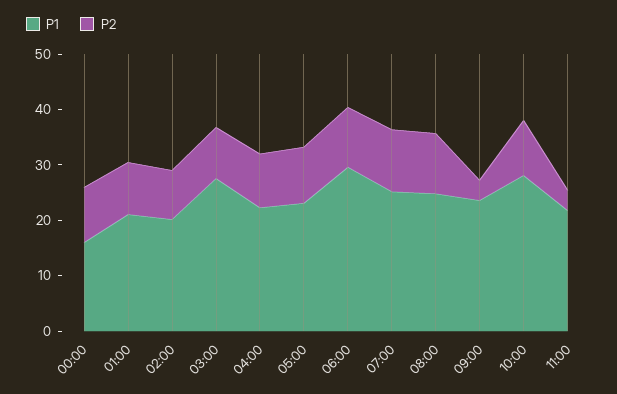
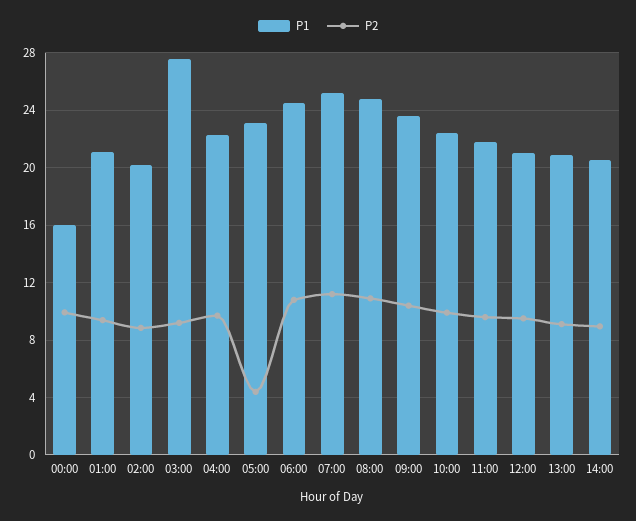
P2, 05:00: 10 -> 4.5
P1, 06:00: 30 -> 24.5
P2, 09:00: 4 -> 10.5
P1, 10:00: 28 -> 22.5
P2, 11:00: 4 -> 9.5
P1, 12:00: none -> 21
P2, 12:00: none -> 9.5
P1, 13:00: none -> 21
P2, 13:00: none -> 9
P1, 14:00: none -> 20.5
P2, 14:00: none -> 9

